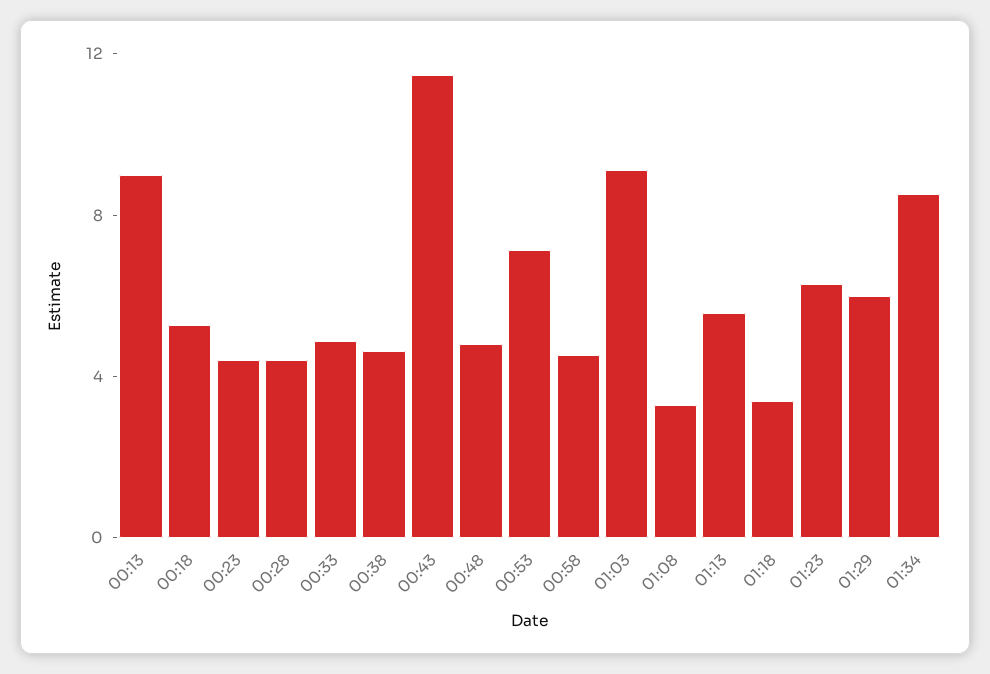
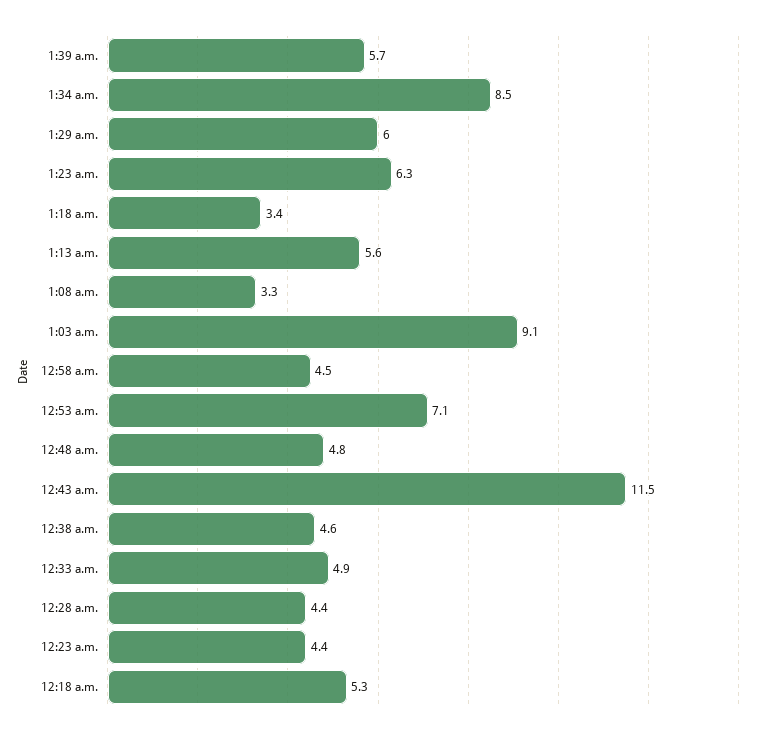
00:13: 9 -> none
1:39 a.m.: none -> 5.7

